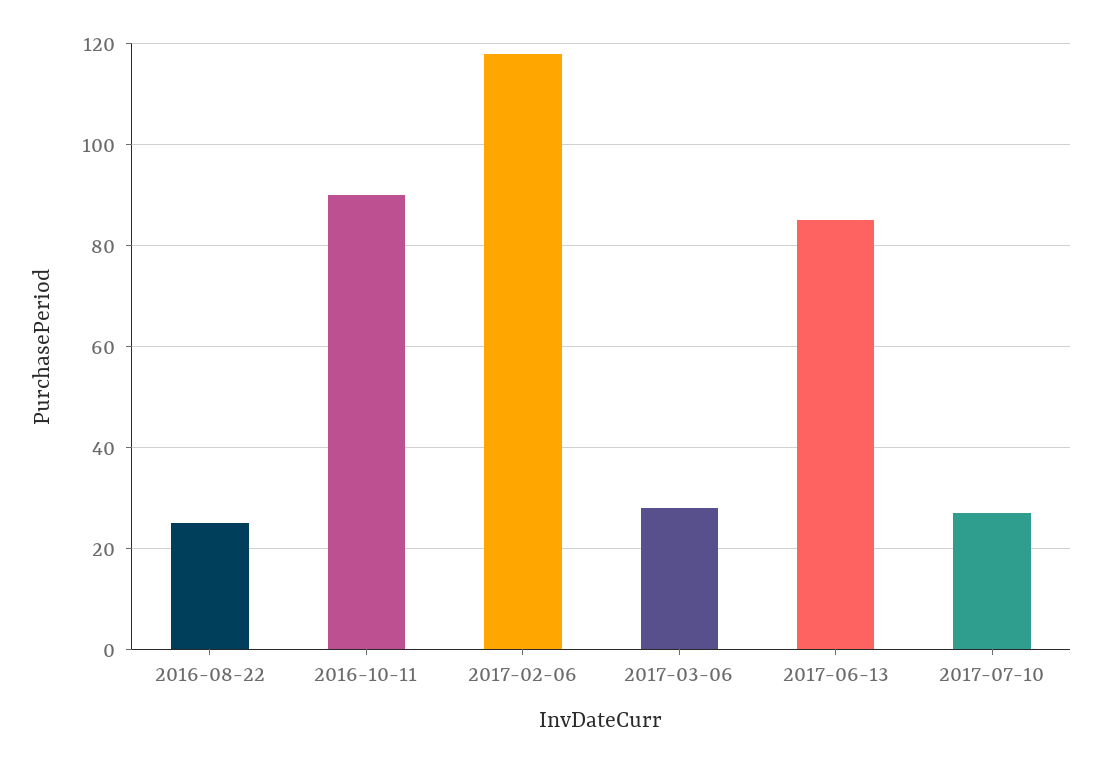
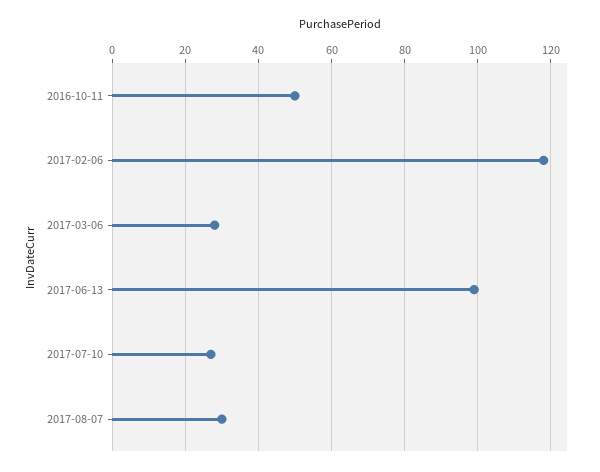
2016-08-22: 25 -> none
2016-10-11: 90 -> 50
2017-06-13: 85 -> 100
2017-08-07: none -> 30

